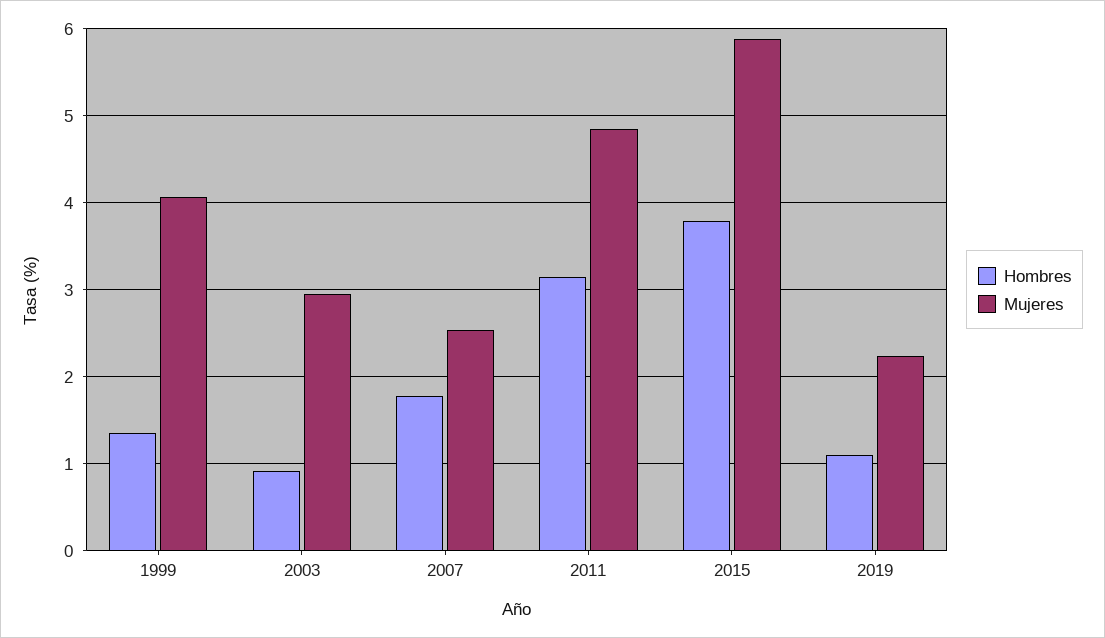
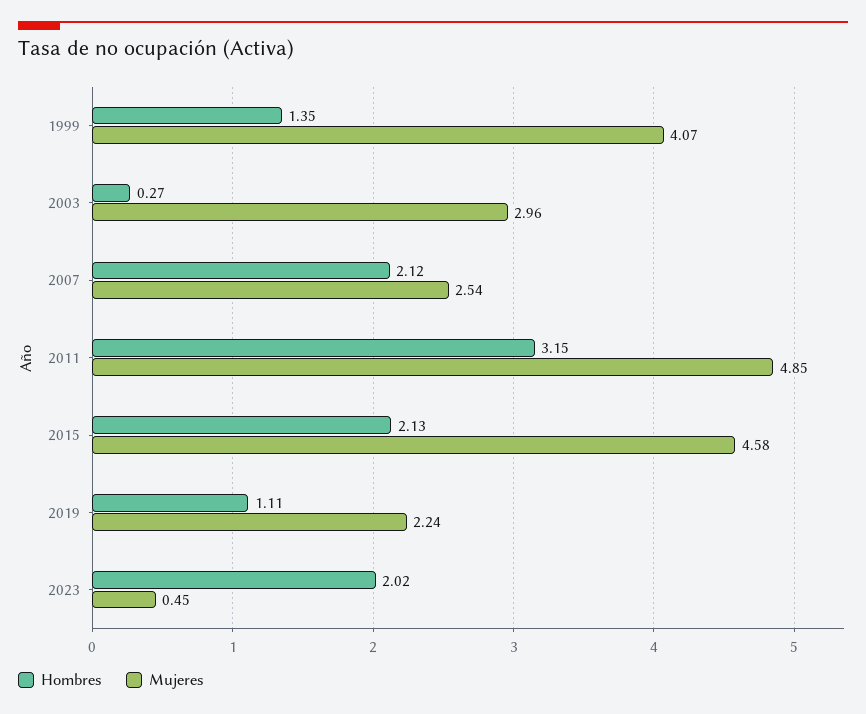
Hombres, 2003: 0.9 -> 0.27
Hombres, 2007: 1.8 -> 2.12
Hombres, 2015: 3.8 -> 2.13
Mujeres, 2015: 5.9 -> 4.58
Hombres, 2023: none -> 2.02
Mujeres, 2023: none -> 0.45

